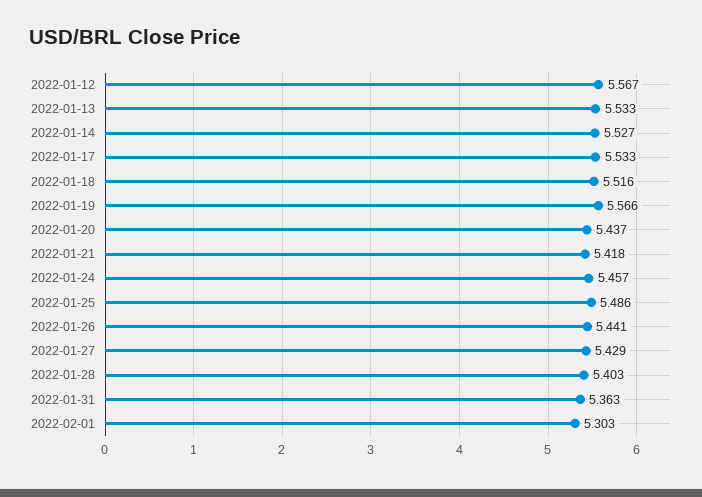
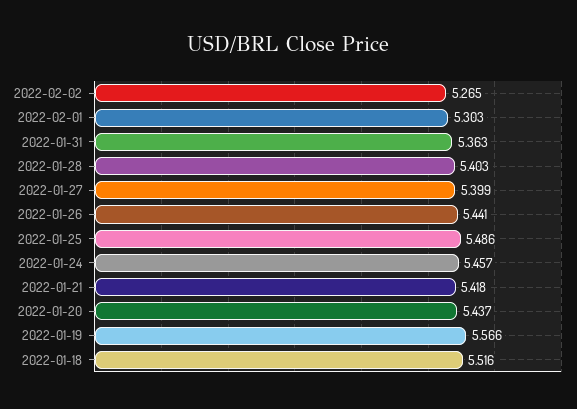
2022-01-12: 5.567 -> none
2022-01-13: 5.533 -> none
2022-01-14: 5.527 -> none
2022-01-17: 5.533 -> none
2022-01-27: 5.429 -> 5.399
2022-02-02: none -> 5.265

